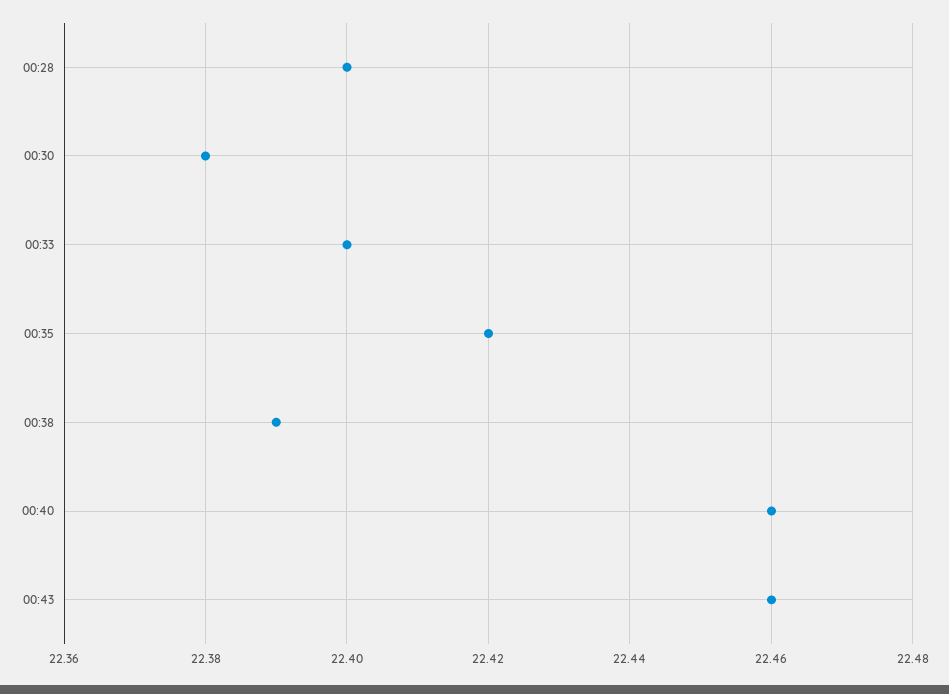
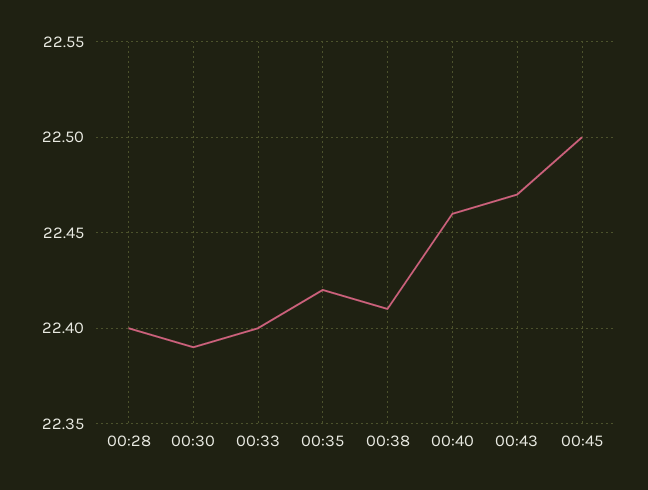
00:30: 22.38 -> 22.39
00:38: 22.39 -> 22.41
00:43: 22.46 -> 22.47
00:45: none -> 22.5

